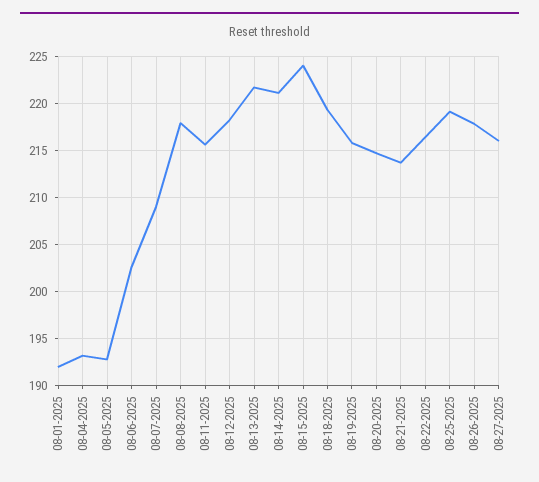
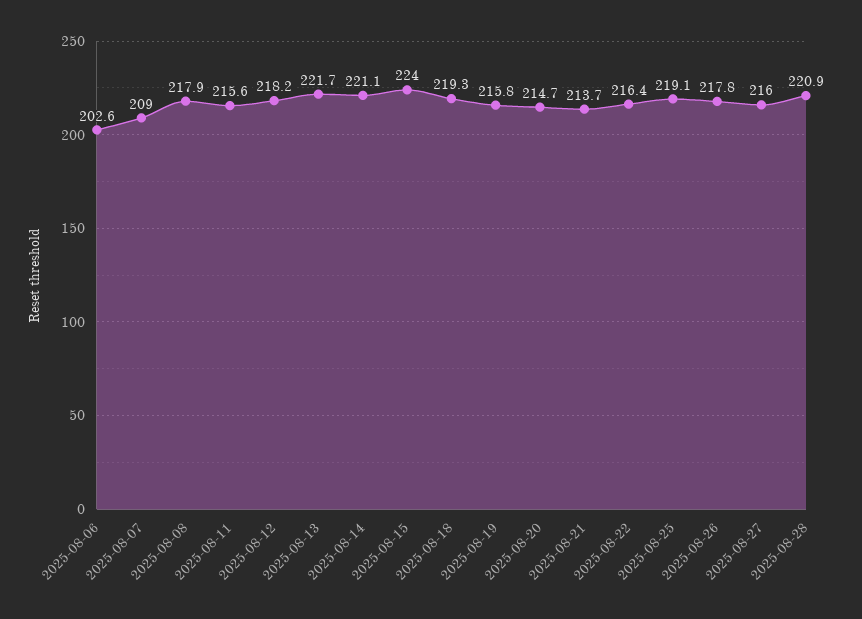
08-01-2025: 192 -> none
08-04-2025: 193 -> none
08-05-2025: 193 -> none
2025-08-28: none -> 220.9

